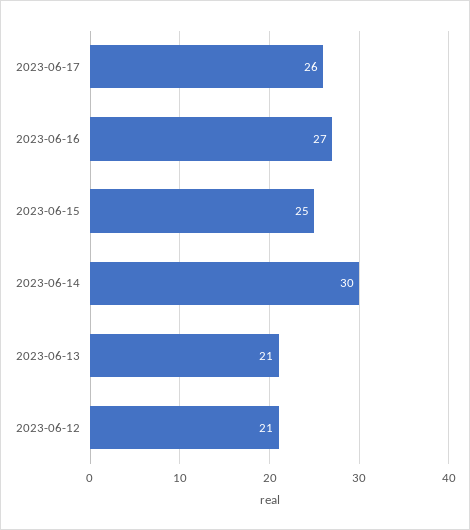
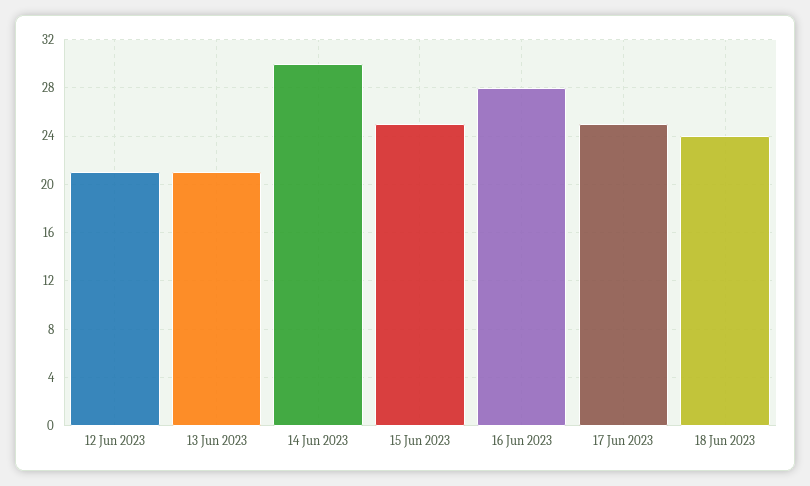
2023-06-17: 26 -> 25
2023-06-16: 27 -> 28
18 Jun 2023: none -> 24

